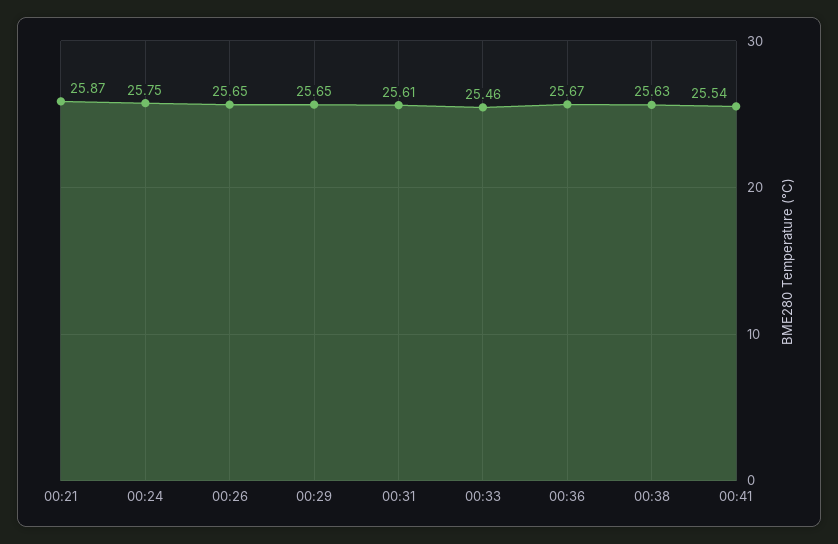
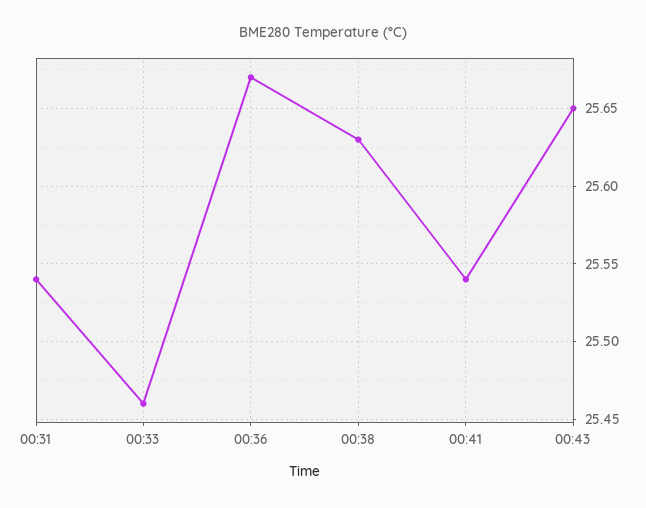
00:21: 25.87 -> none
00:24: 25.75 -> none
00:26: 25.65 -> none
00:29: 25.65 -> none
00:31: 25.61 -> 25.54
00:43: none -> 25.65

